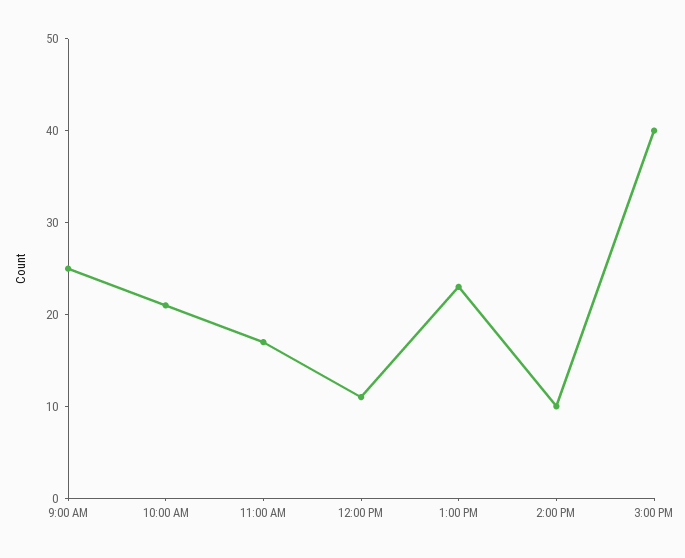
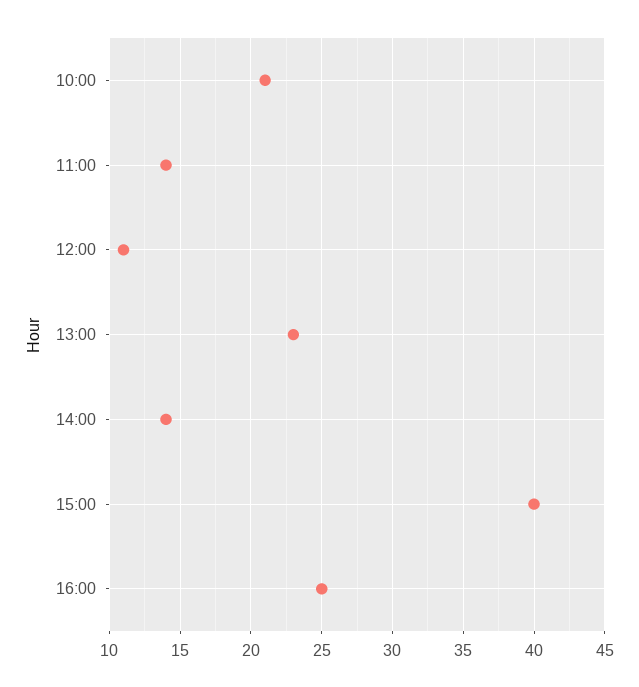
9:00 AM: 25 -> none
11:00 AM: 17 -> 14
2:00 PM: 10 -> 14
16:00: none -> 25

